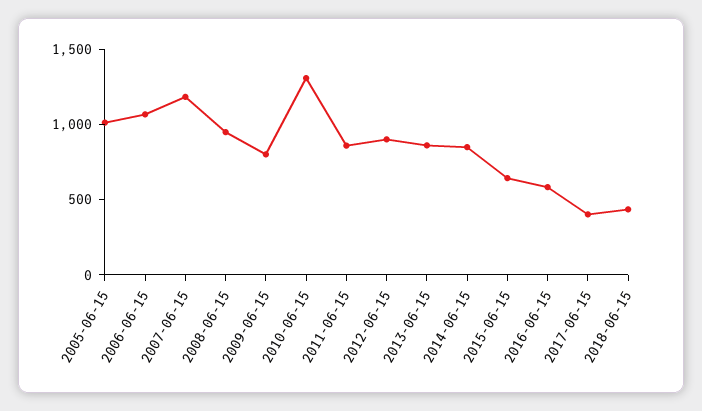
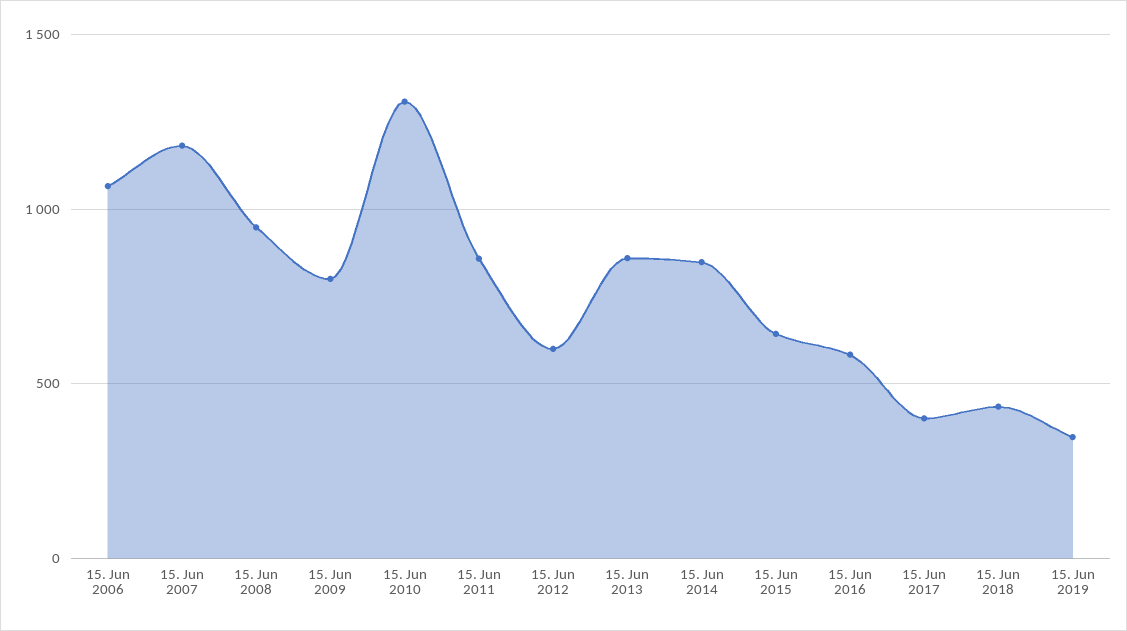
2005-06-15: 1000 -> none
2012-06-15: 900 -> 600
15. Jun 2019: none -> 350

